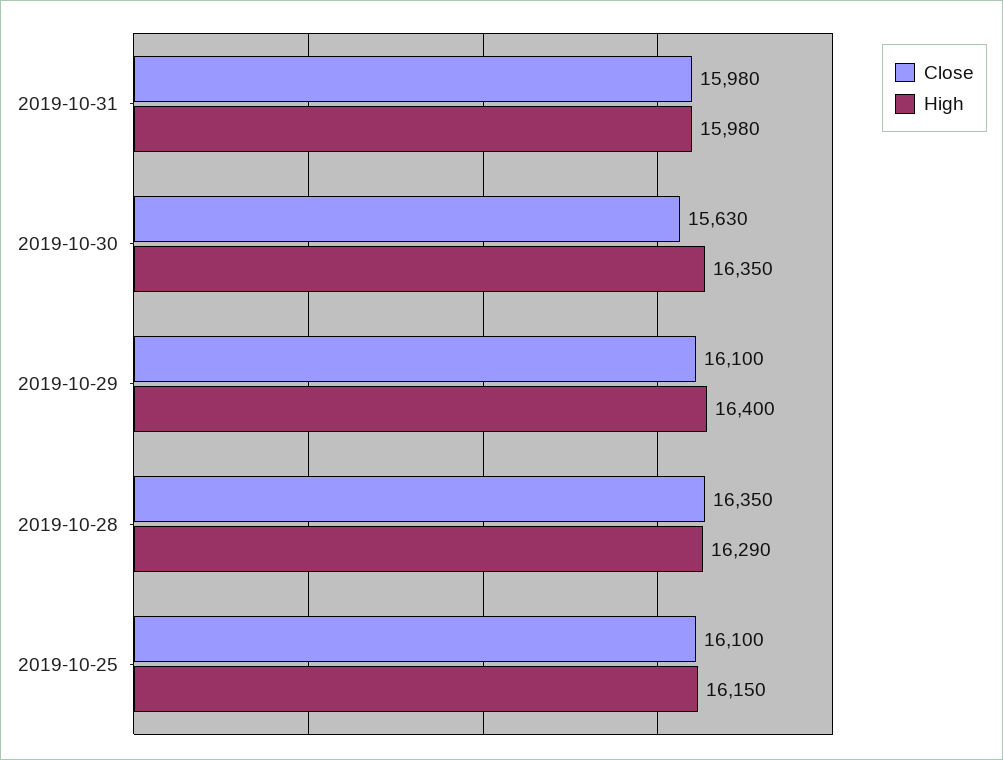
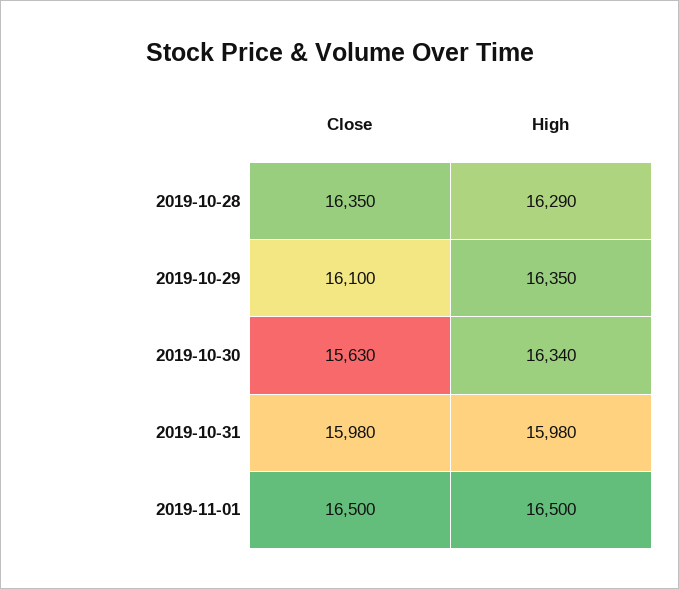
High, 2019-10-30: 16350 -> 16340
High, 2019-10-29: 16400 -> 16350
Close, 2019-10-25: 16100 -> none
High, 2019-10-25: 16150 -> none
Close, 2019-11-01: none -> 16500
High, 2019-11-01: none -> 16500

